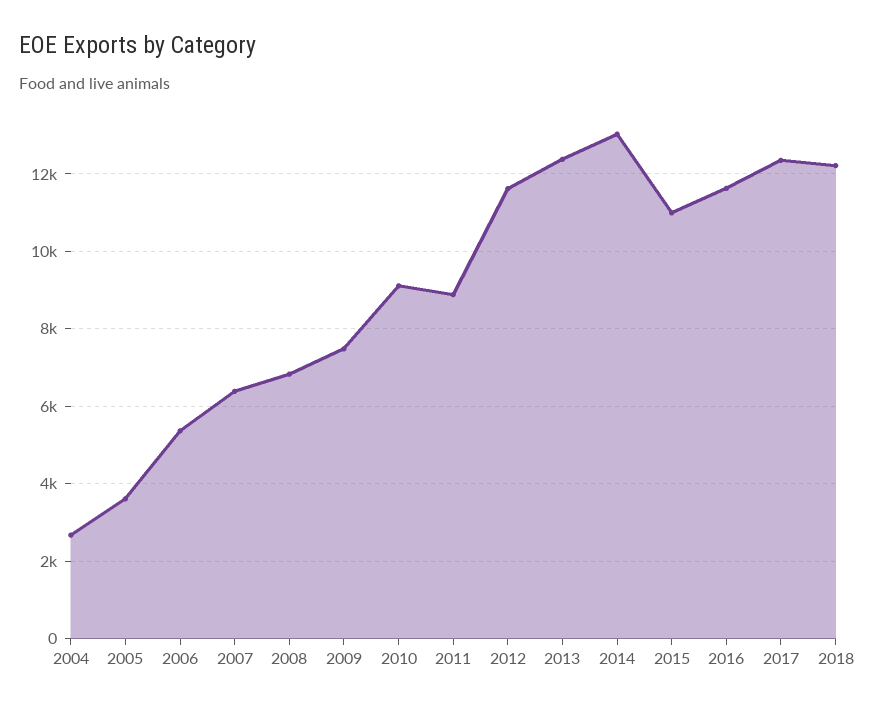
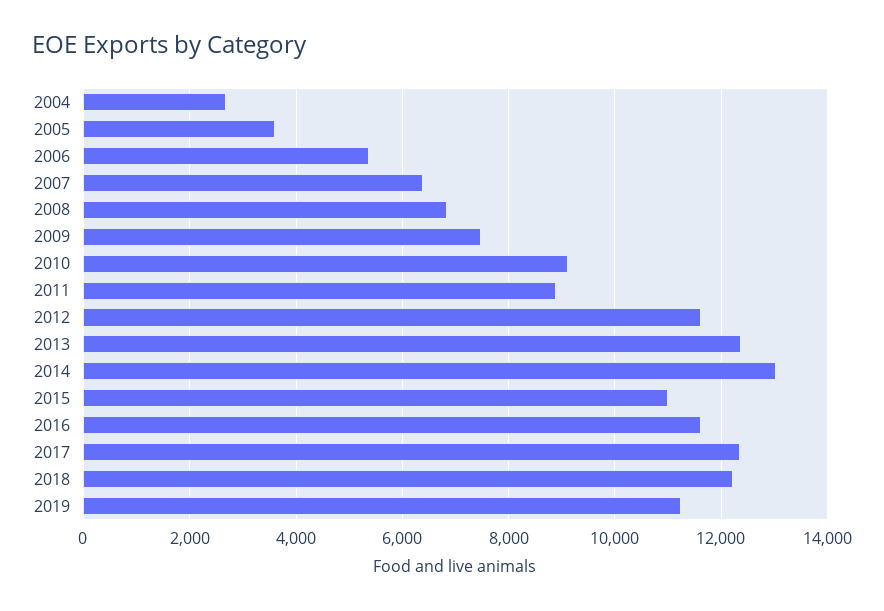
2019: none -> 11200

